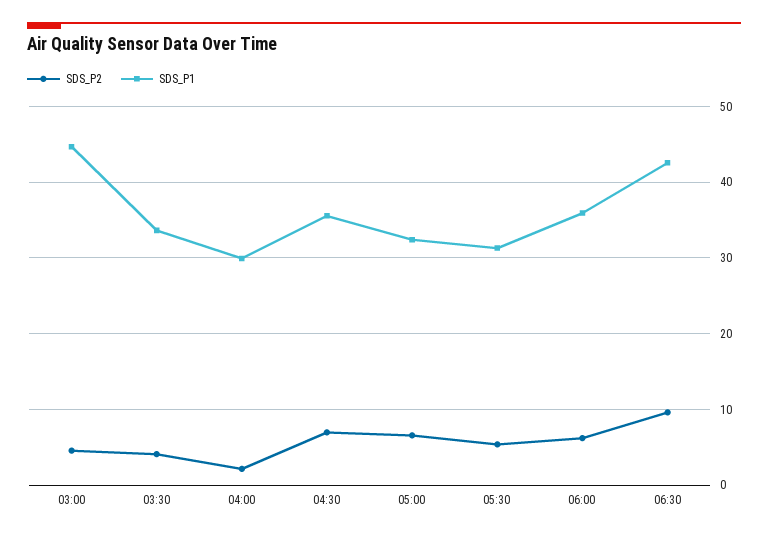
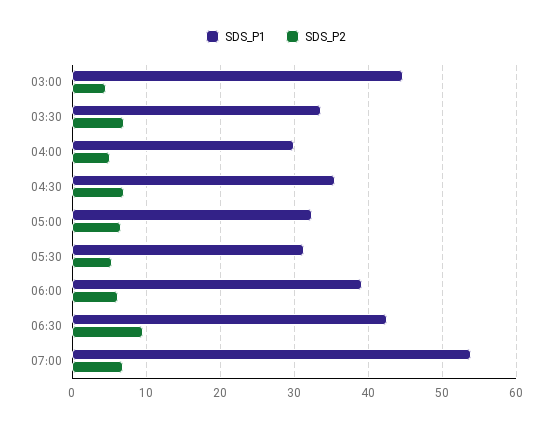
SDS_P2, 03:30: 4 -> 7
SDS_P2, 04:00: 2 -> 5
SDS_P1, 06:00: 36 -> 39
SDS_P1, 07:00: none -> 54
SDS_P2, 07:00: none -> 7

